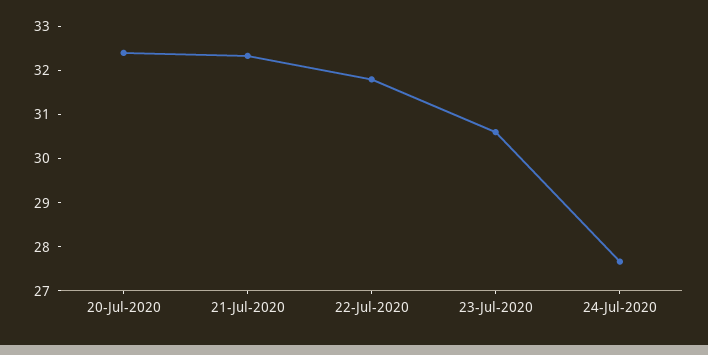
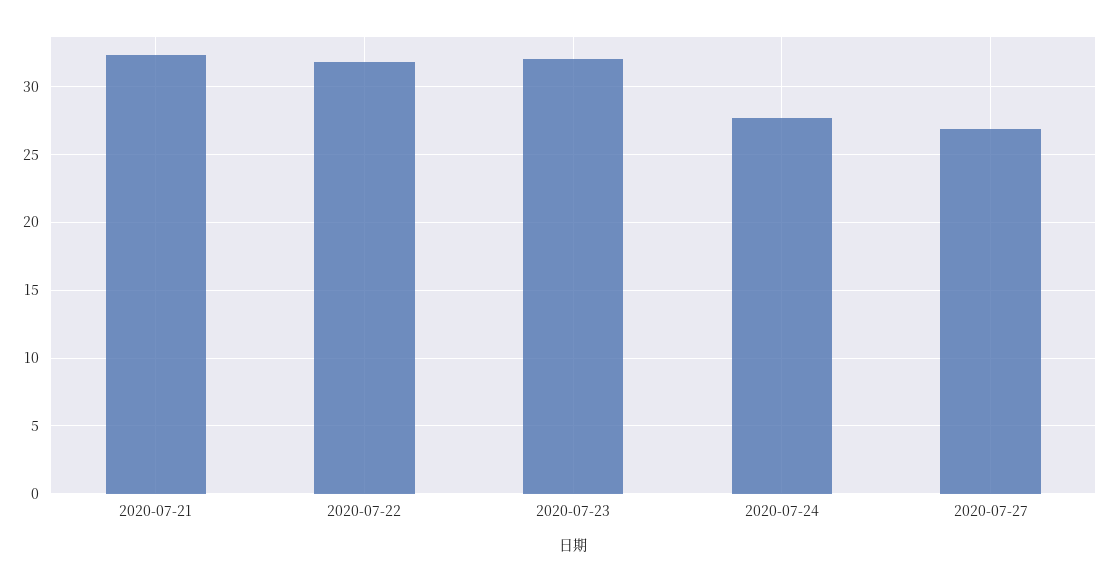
20-Jul-2020: 32.4 -> none
23-Jul-2020: 30.6 -> 32
2020-07-27: none -> 27

